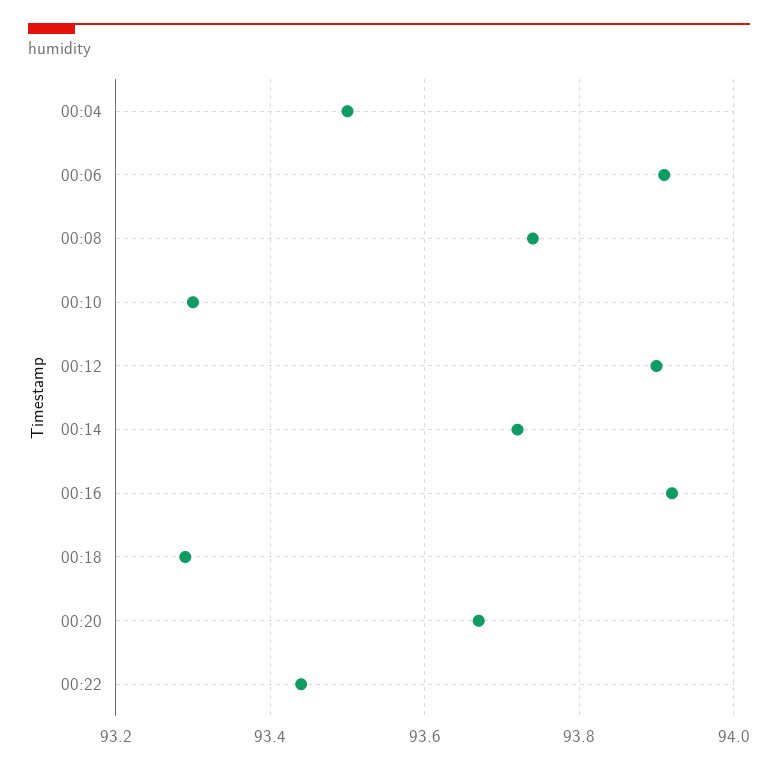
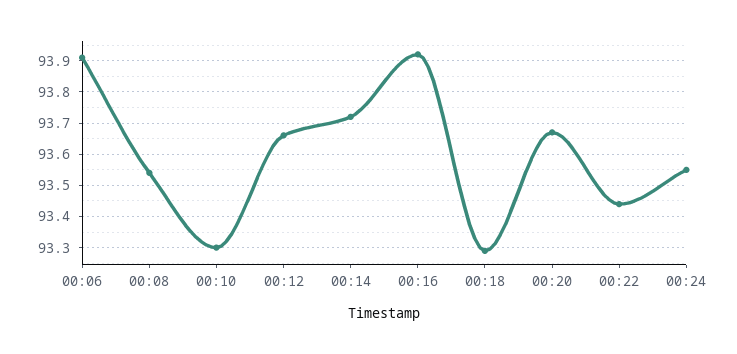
00:04: 93.5 -> none
00:08: 93.75 -> 93.55
00:12: 93.9 -> 93.65
00:24: none -> 93.55

